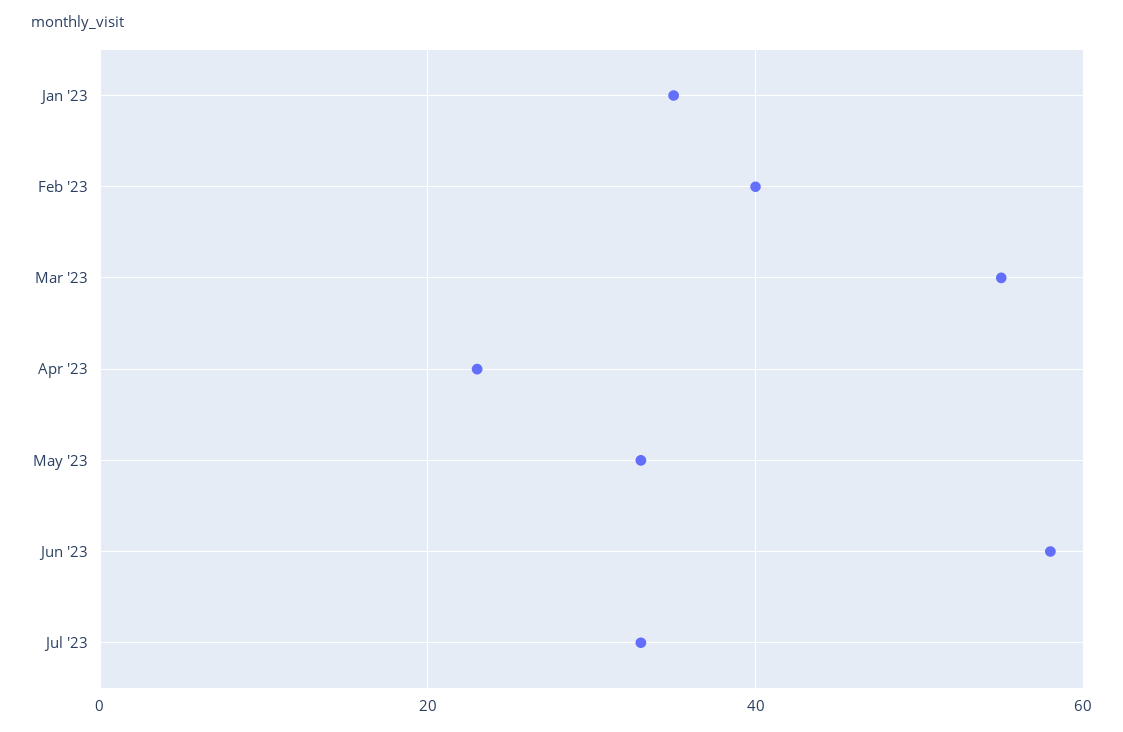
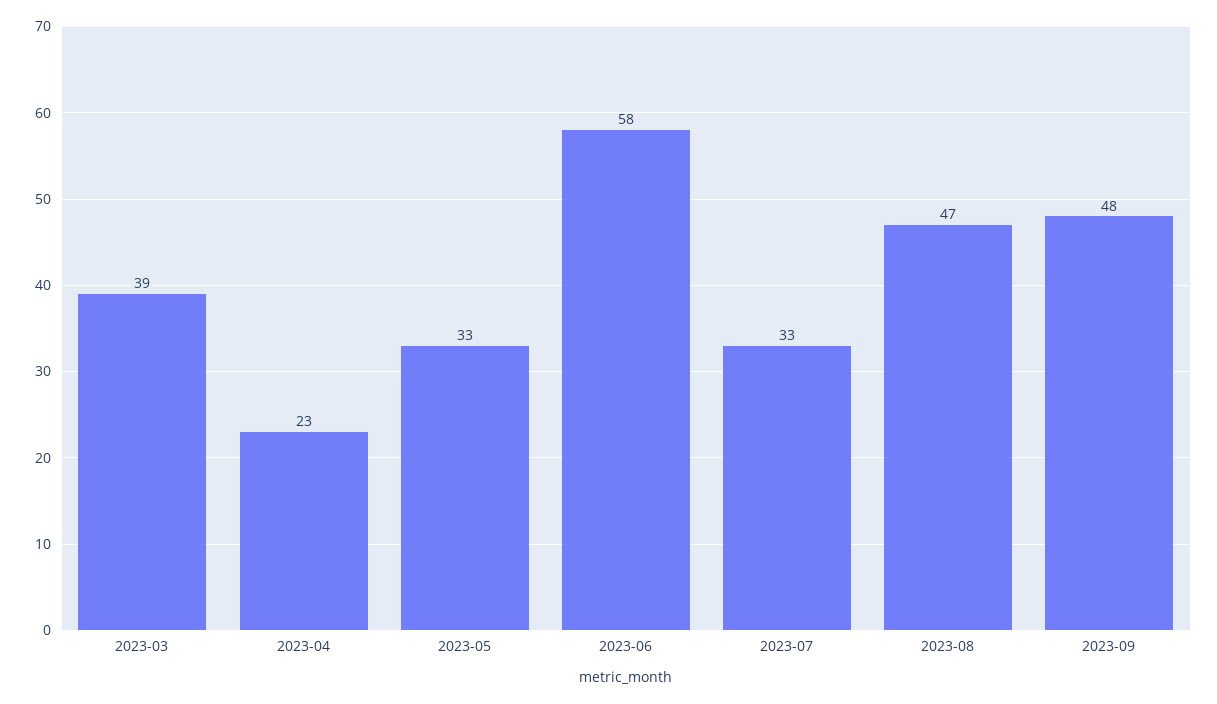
Jan '23: 35 -> none
Feb '23: 40 -> none
Mar '23: 55 -> 39
2023-08: none -> 47
2023-09: none -> 48

